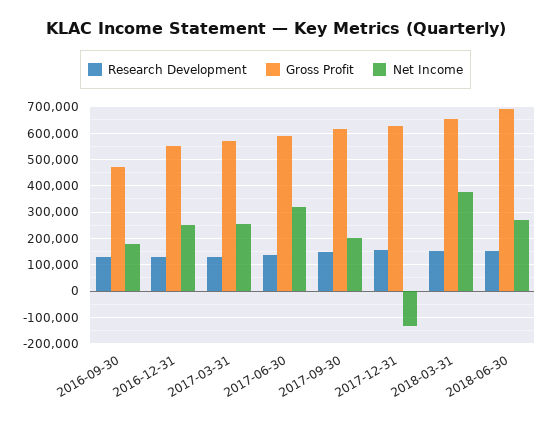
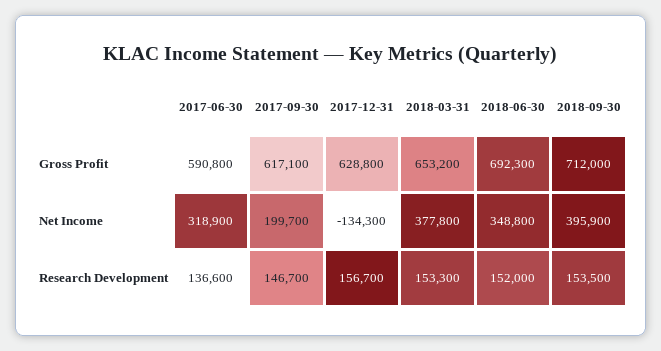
Research Development, 2016-09-30: 125000 -> none
Gross Profit, 2016-09-30: 475000 -> none
Net Income, 2016-09-30: 175000 -> none
Research Development, 2016-12-31: 125000 -> none
Gross Profit, 2016-12-31: 550000 -> none
Net Income, 2016-12-31: 250000 -> none
Research Development, 2017-03-31: 125000 -> none
Gross Profit, 2017-03-31: 575000 -> none
Net Income, 2017-03-31: 250000 -> none
Net Income, 2018-06-30: 275000 -> 348800
Gross Profit, 2018-09-30: none -> 712000
Net Income, 2018-09-30: none -> 395900
Research Development, 2018-09-30: none -> 153500

